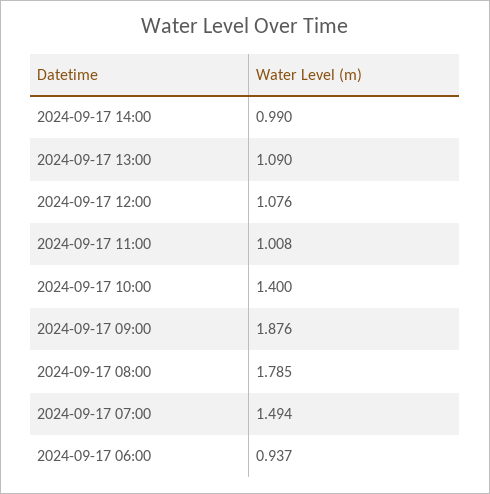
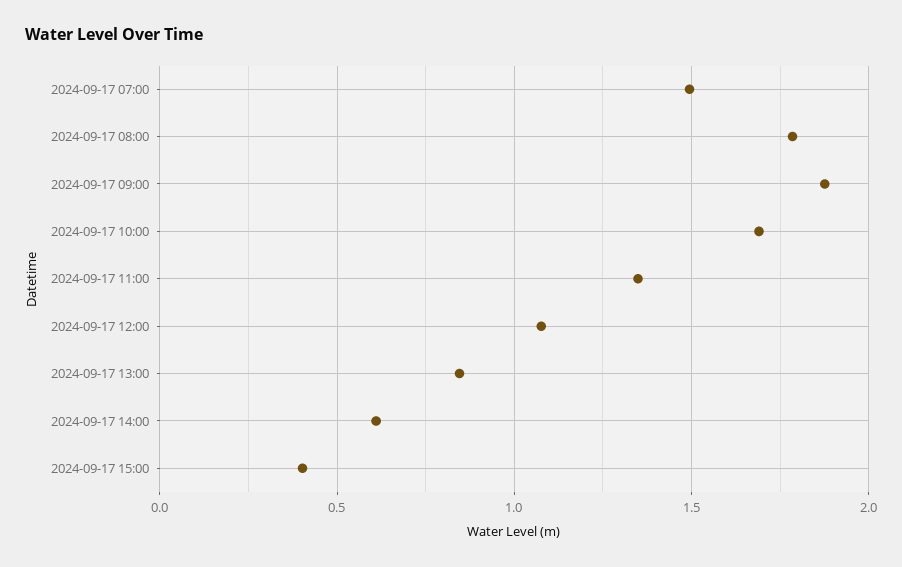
2024-09-17 14:00: 0.99 -> 0.6
2024-09-17 13:00: 1.09 -> 0.85
2024-09-17 11:00: 1.008 -> 1.35
2024-09-17 10:00: 1.4 -> 1.7
2024-09-17 06:00: 0.937 -> none
2024-09-17 15:00: none -> 0.4

